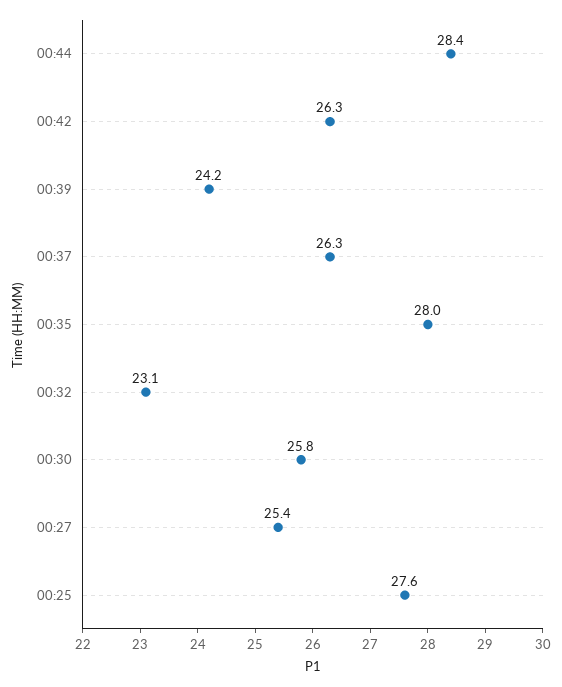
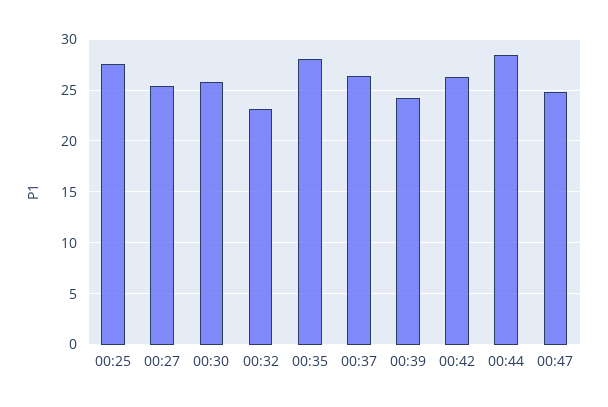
00:47: none -> 25

